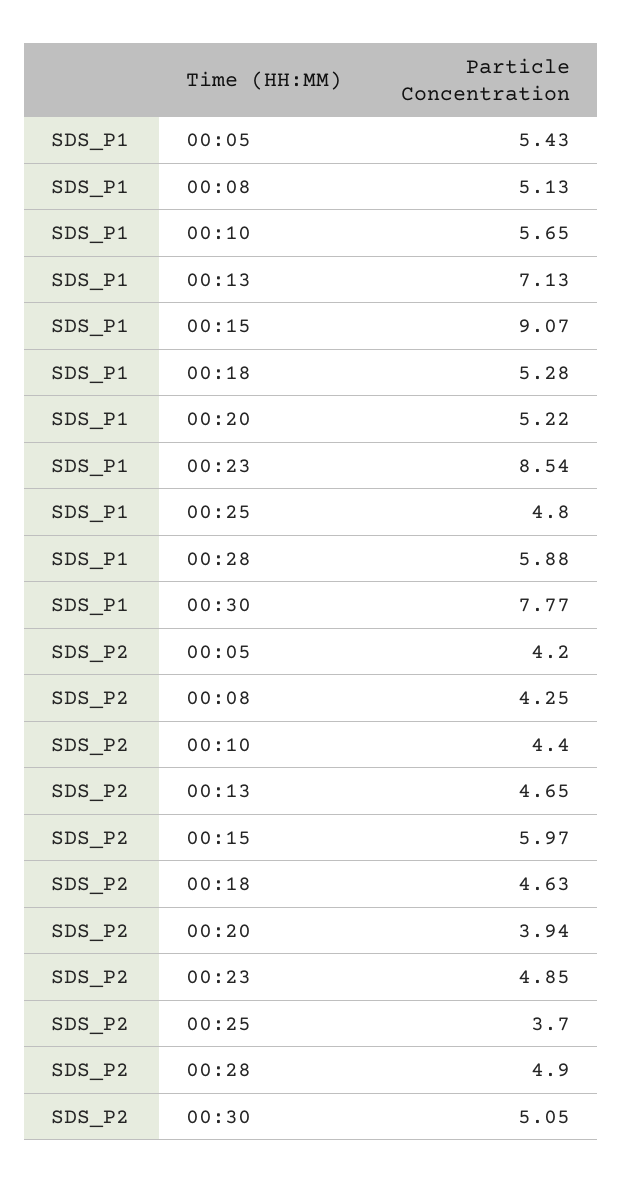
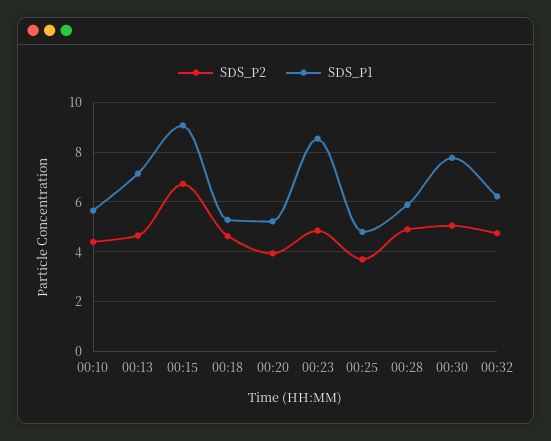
SDS_P1, 00:05: 5.43 -> none
SDS_P1, 00:08: 5.13 -> none
SDS_P2, 00:05: 4.2 -> none
SDS_P2, 00:08: 4.25 -> none
SDS_P2, 00:15: 5.97 -> 6.75
SDS_P2, 00:32: none -> 4.75
SDS_P1, 00:32: none -> 6.25

